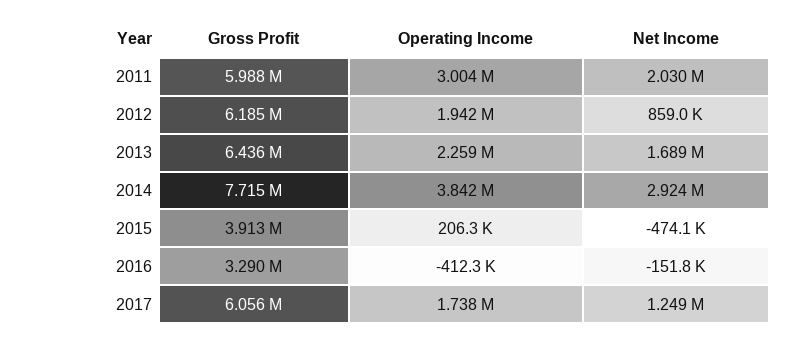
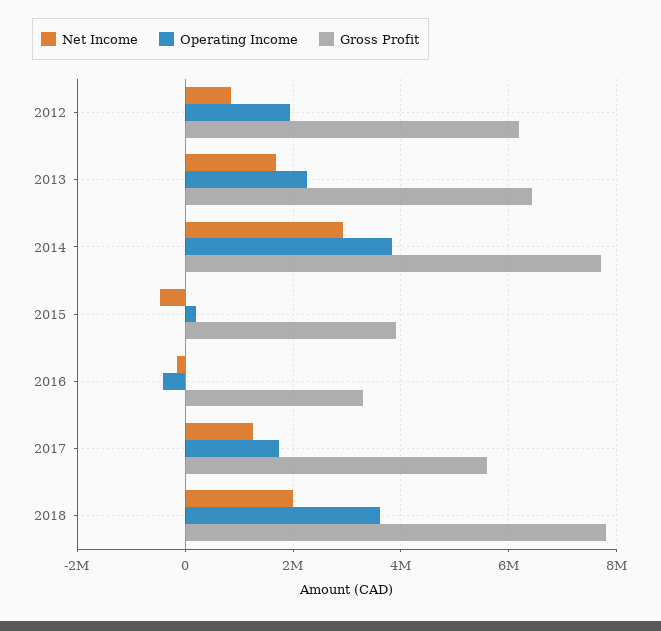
Gross Profit, 2011: 5988000 -> none
Operating Income, 2011: 3004000 -> none
Net Income, 2011: 2030000 -> none
Gross Profit, 2017: 6056000 -> 5600000
Net Income, 2018: none -> 2000000
Operating Income, 2018: none -> 3600000
Gross Profit, 2018: none -> 7800000

